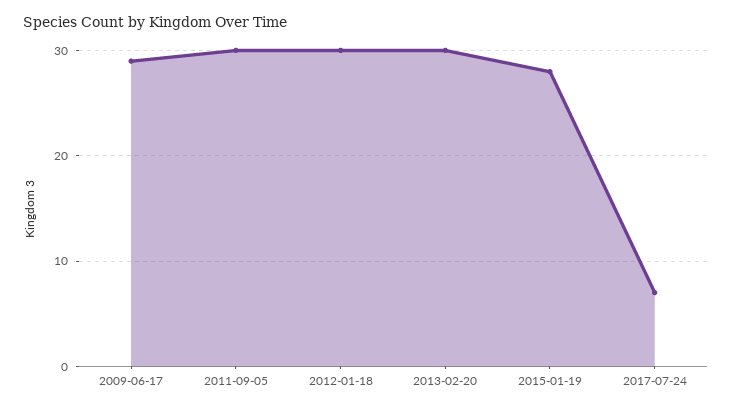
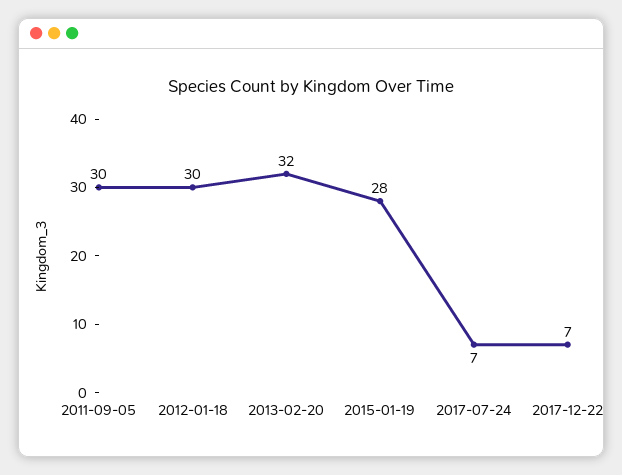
2009-06-17: 29 -> none
2013-02-20: 30 -> 32
2017-12-22: none -> 7

